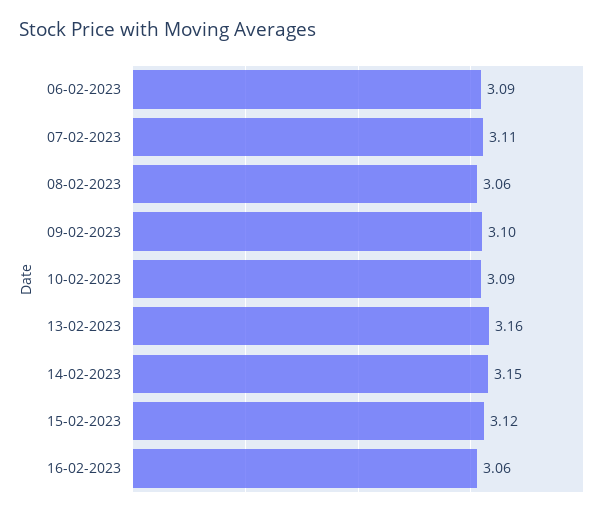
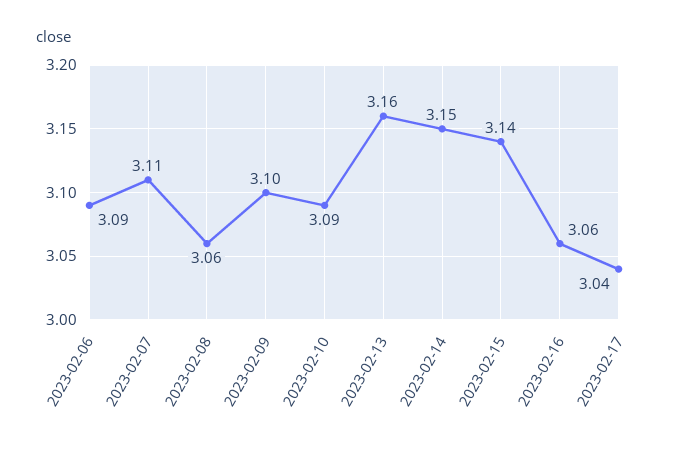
15-02-2023: 3.12 -> 3.14
2023-02-17: none -> 3.04

